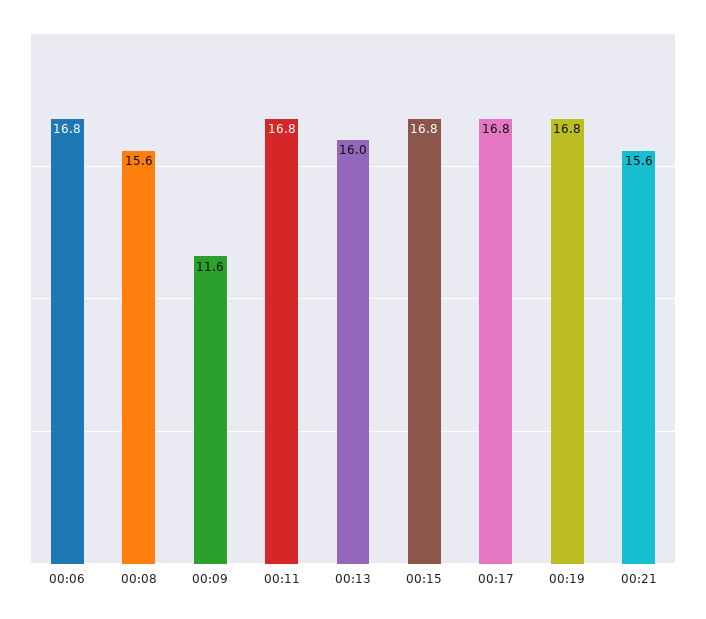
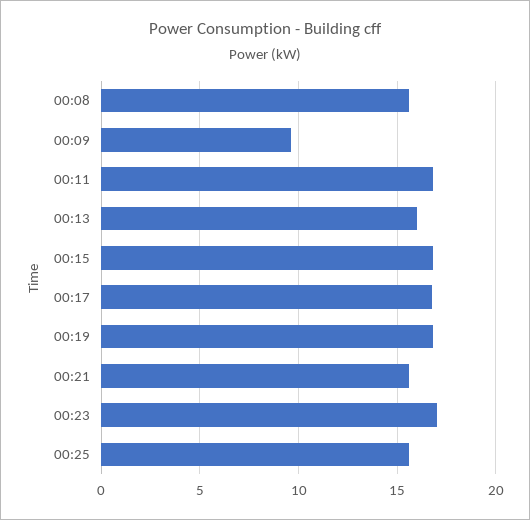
00:06: 16.8 -> none
00:09: 11.6 -> 9.5
00:23: none -> 17
00:25: none -> 15.5

